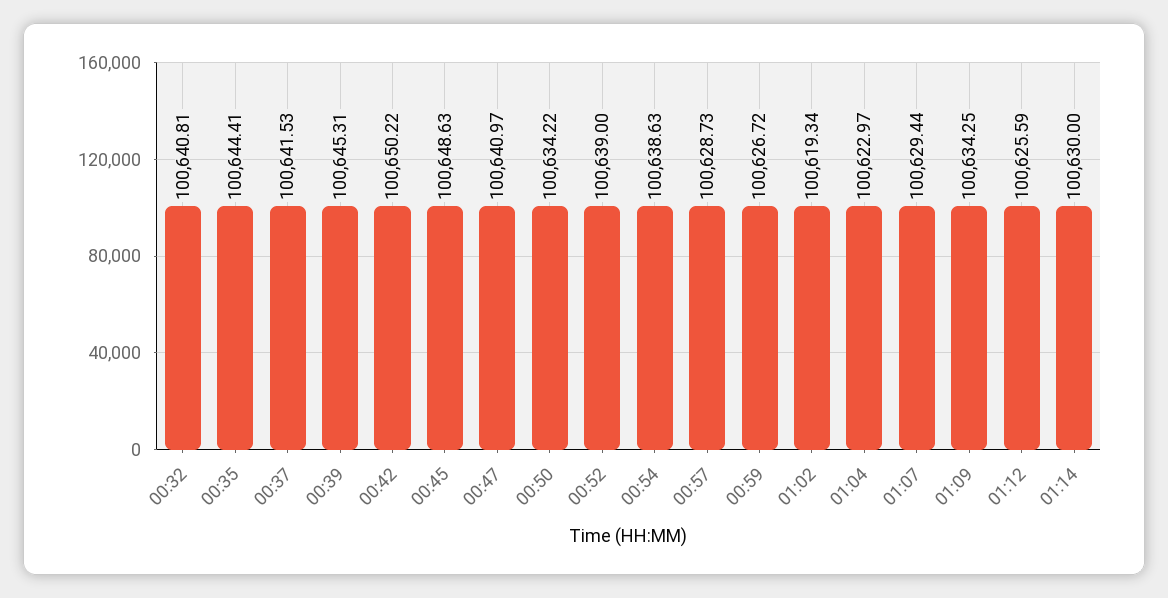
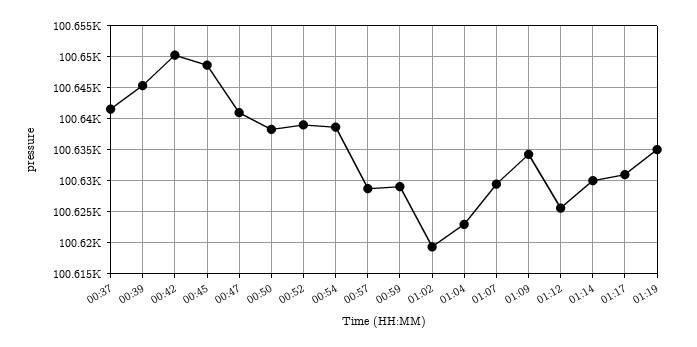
00:32: 100640.81 -> none
00:35: 100644.41 -> none
00:50: 100634.22 -> 100638
00:59: 100626.72 -> 100629
01:17: none -> 100631
01:19: none -> 100635

